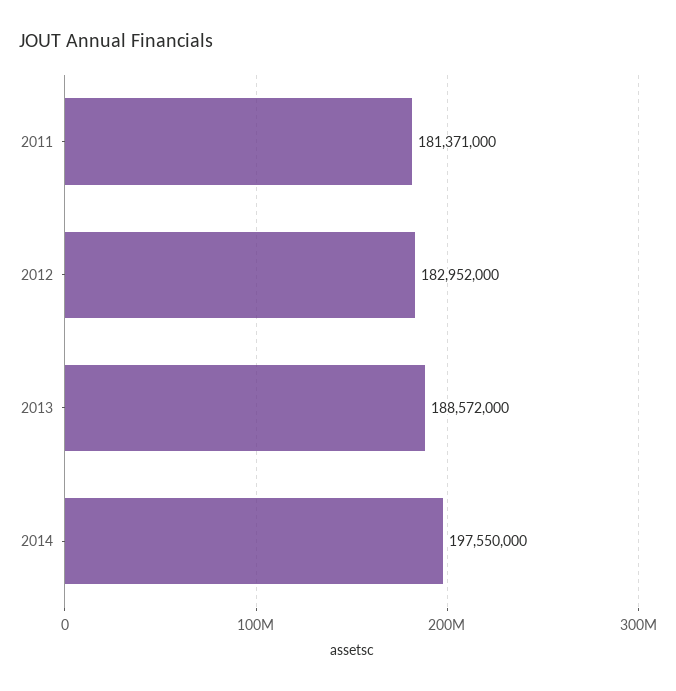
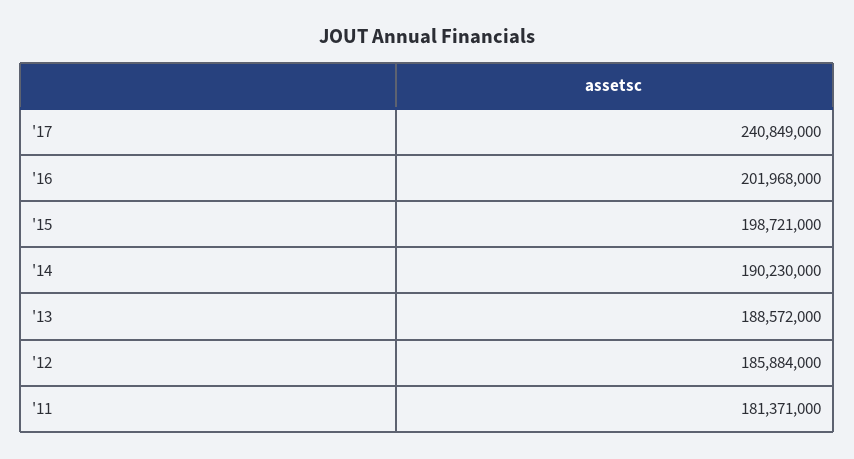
2012: 182952000 -> 185884000
2014: 197550000 -> 190230000
'17: none -> 240849000
'16: none -> 201968000
'15: none -> 198721000

